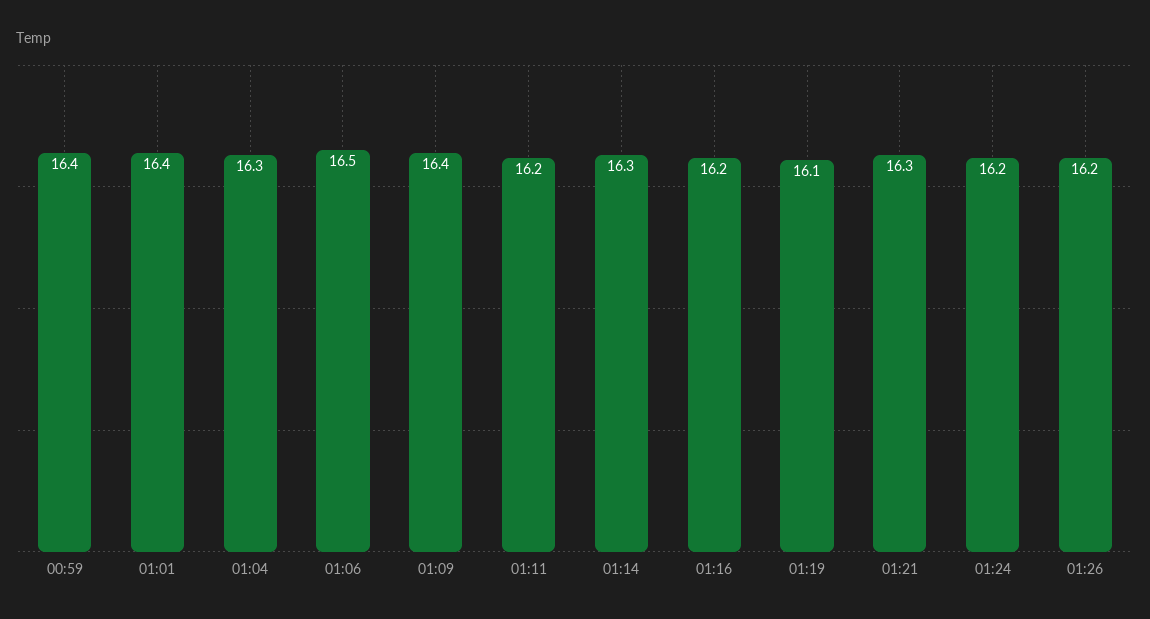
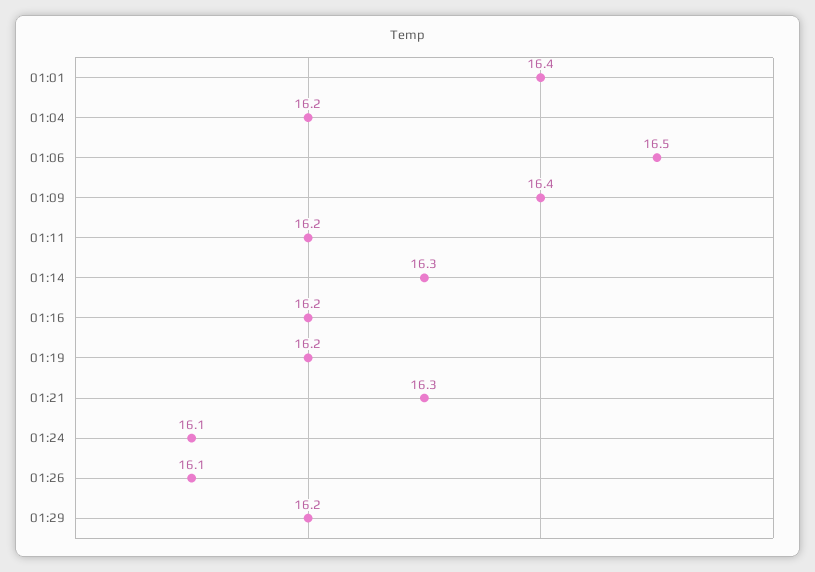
00:59: 16.4 -> none
01:04: 16.3 -> 16.2
01:19: 16.1 -> 16.2
01:24: 16.2 -> 16.1
01:26: 16.2 -> 16.1
01:29: none -> 16.2

